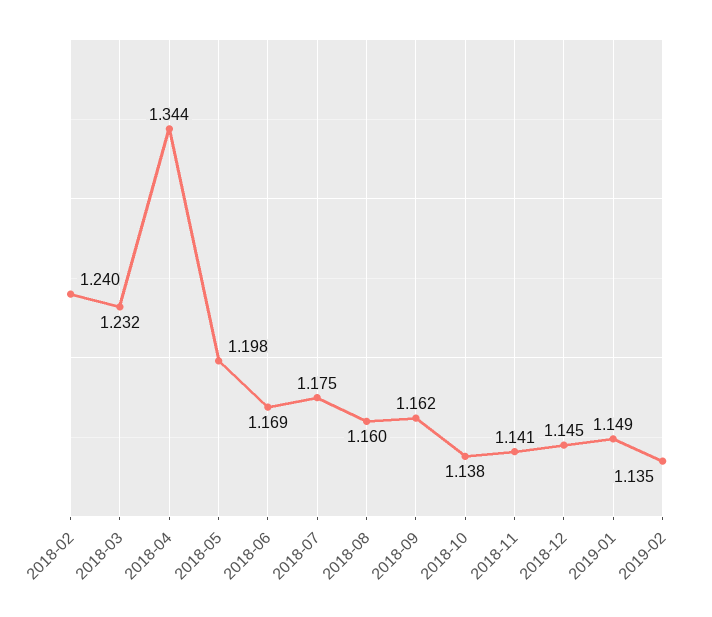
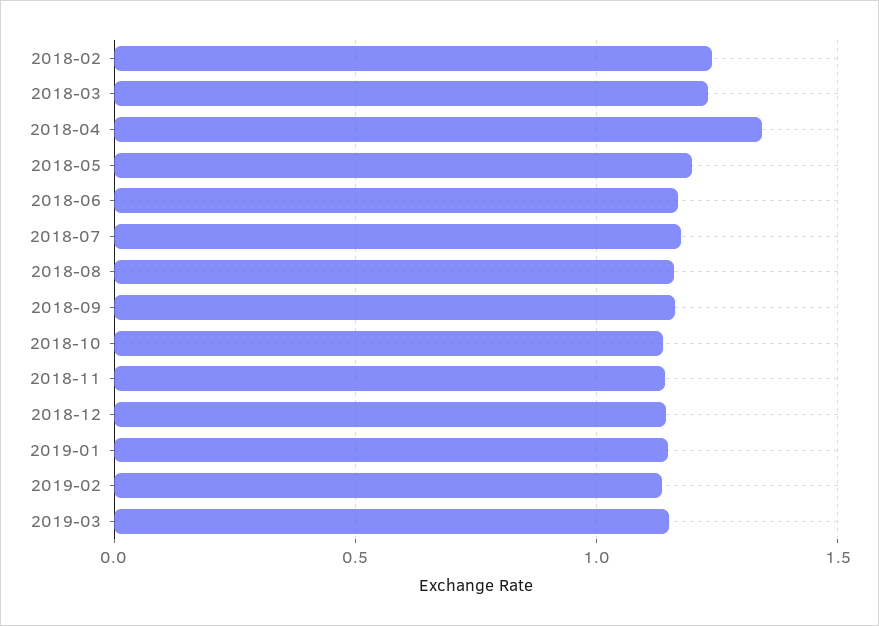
2019-03: none -> 1.15

